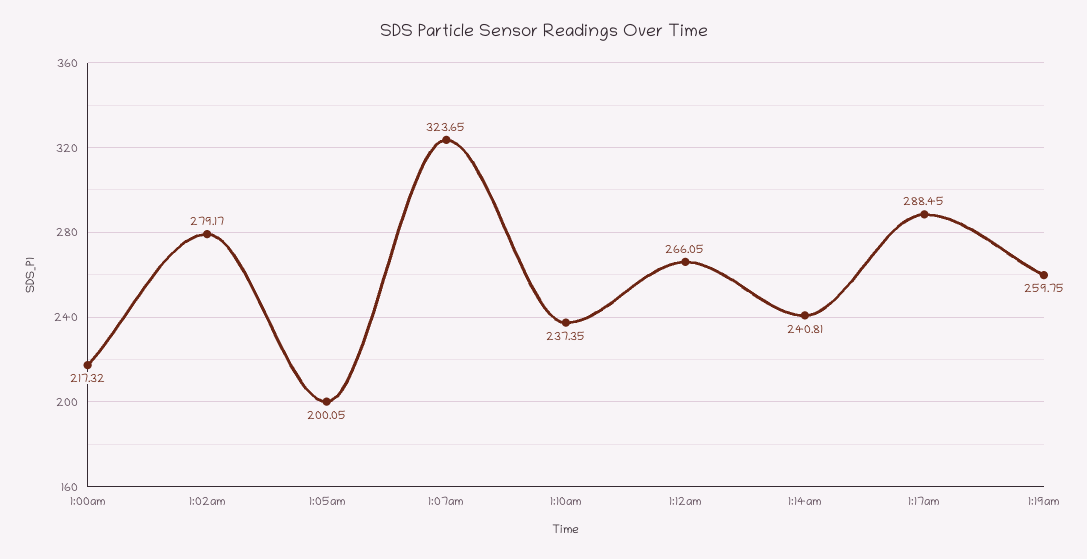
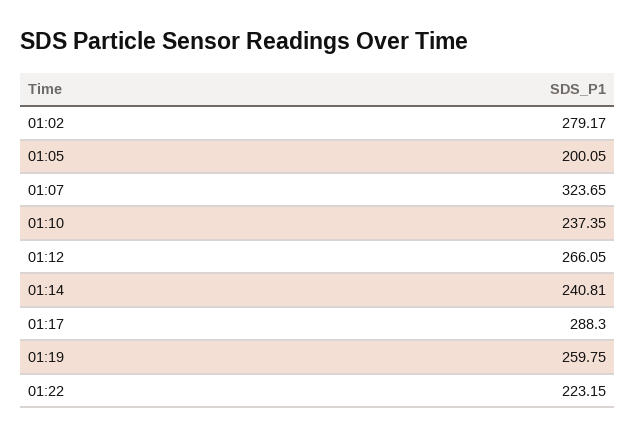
1:00am: 217.32 -> none
1:17am: 288.45 -> 288.3
01:22: none -> 223.15

